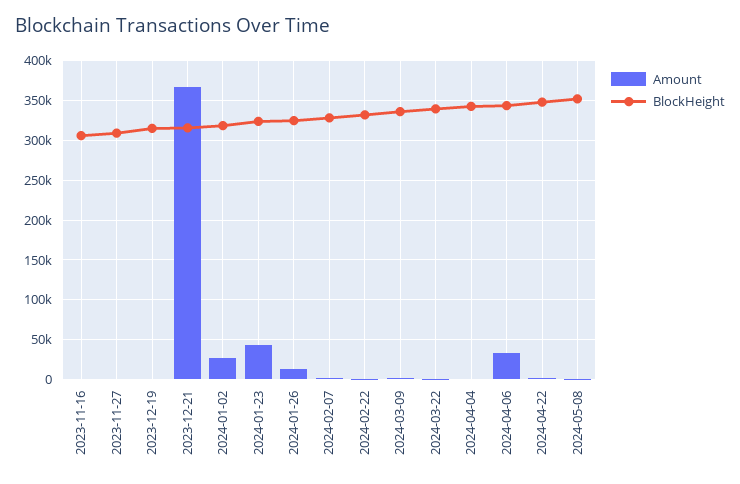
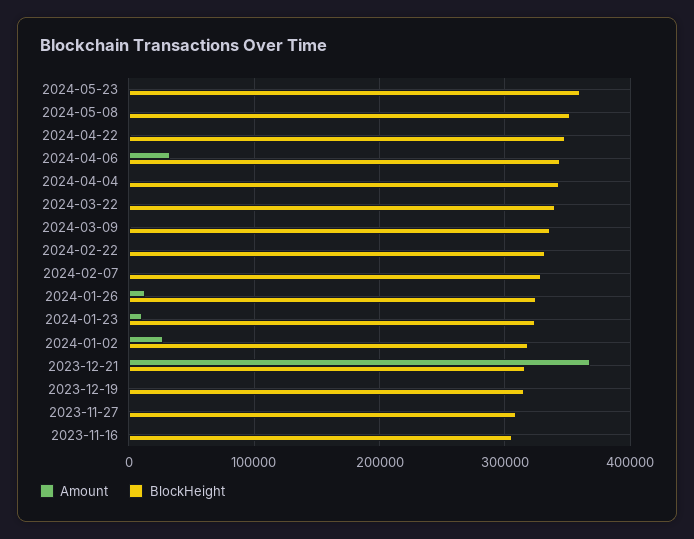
Amount, 2024-01-23: 40000 -> 10000
Amount, 2024-05-23: none -> 0
BlockHeight, 2024-05-23: none -> 360000

